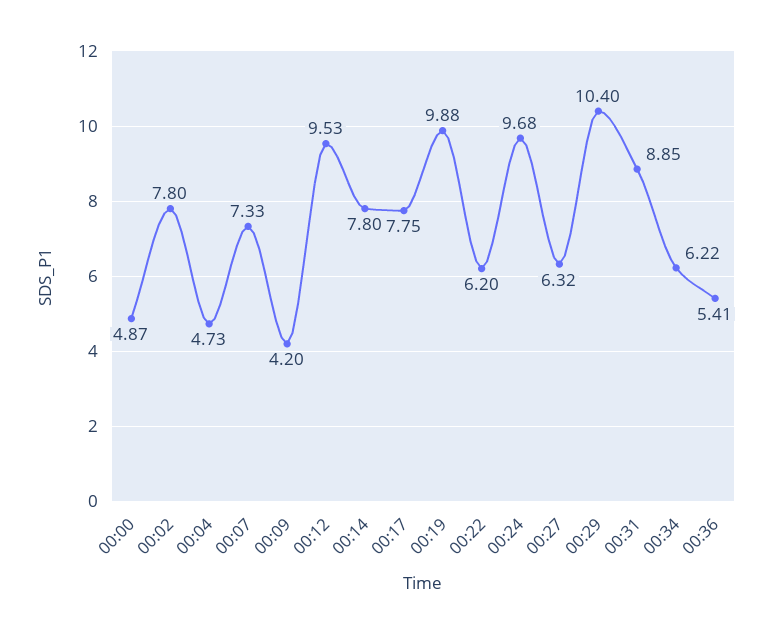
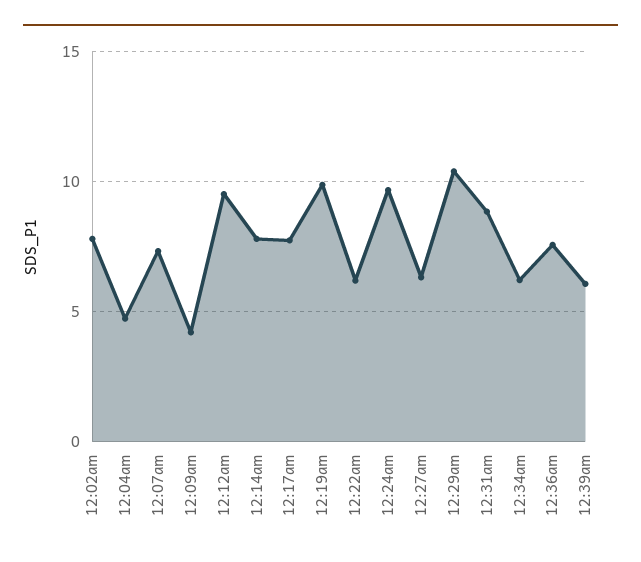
00:00: 4.87 -> none
00:36: 5.41 -> 7.5
12:39am: none -> 6

